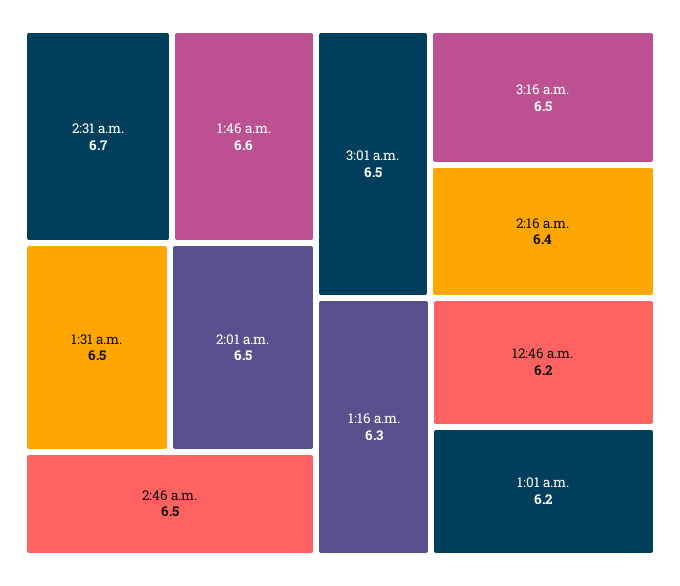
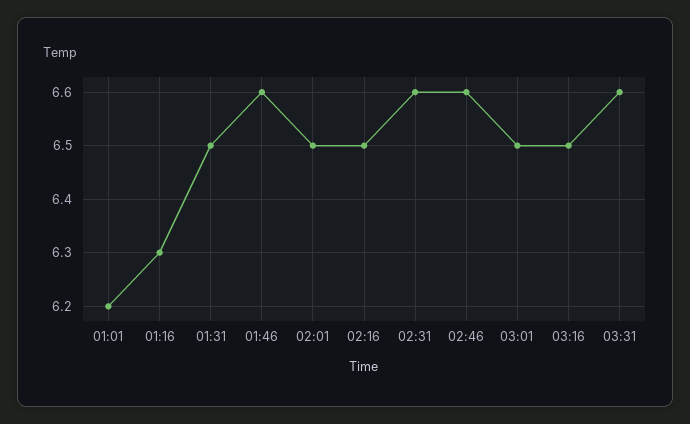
2:31 a.m.: 6.7 -> 6.6
2:46 a.m.: 6.5 -> 6.6
2:16 a.m.: 6.4 -> 6.5
12:46 a.m.: 6.2 -> none
03:31: none -> 6.6

